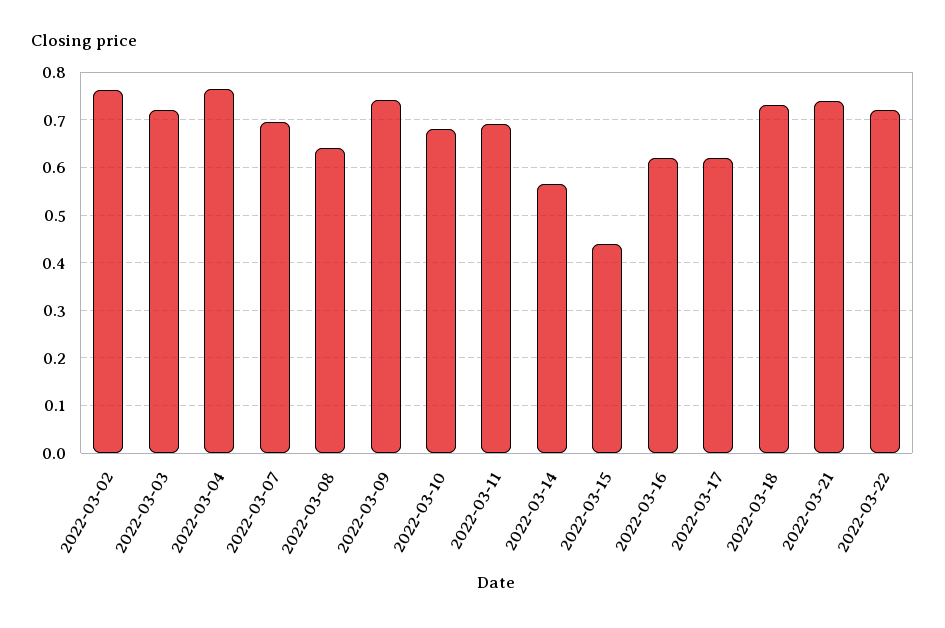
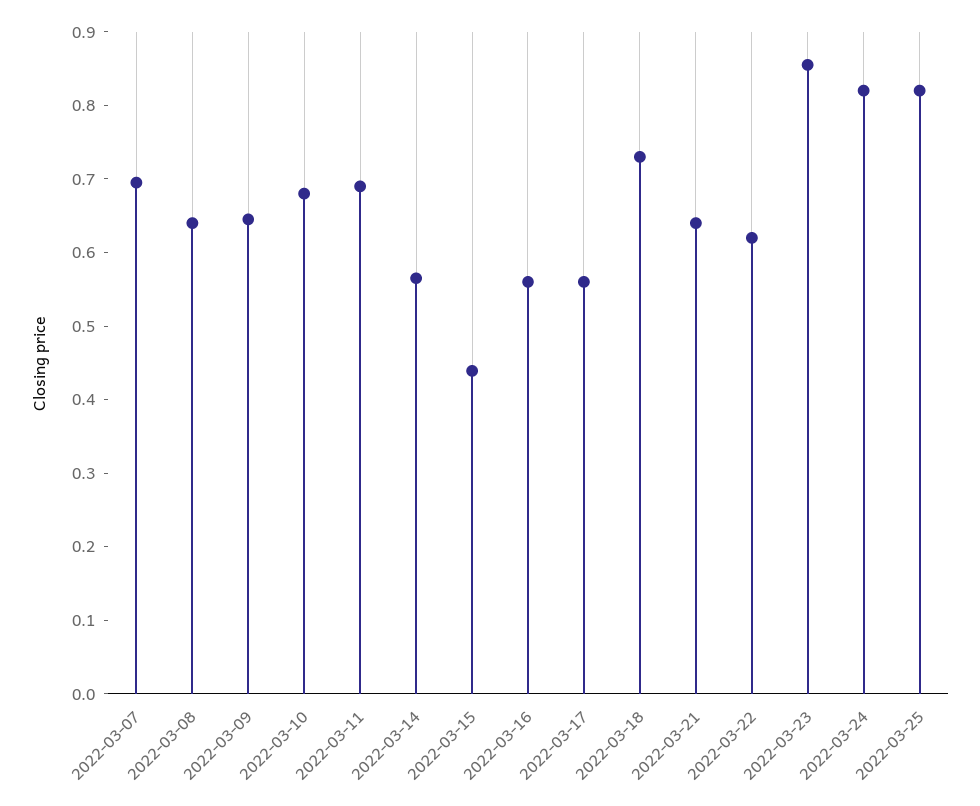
2022-03-02: 0.76 -> none
2022-03-03: 0.72 -> none
2022-03-04: 0.76 -> none
2022-03-09: 0.74 -> 0.64
2022-03-16: 0.62 -> 0.56
2022-03-17: 0.62 -> 0.56
2022-03-21: 0.74 -> 0.64
2022-03-22: 0.72 -> 0.62
2022-03-23: none -> 0.86
2022-03-24: none -> 0.82
2022-03-25: none -> 0.82

